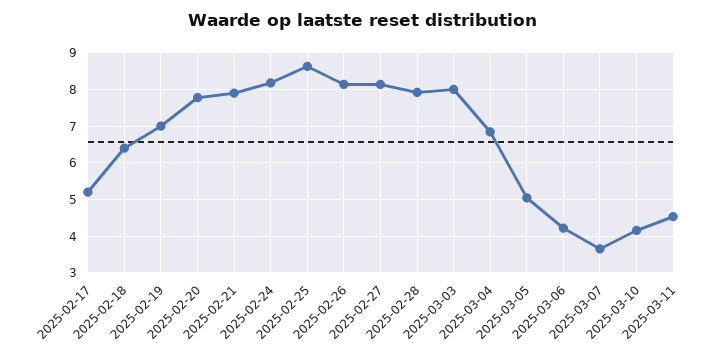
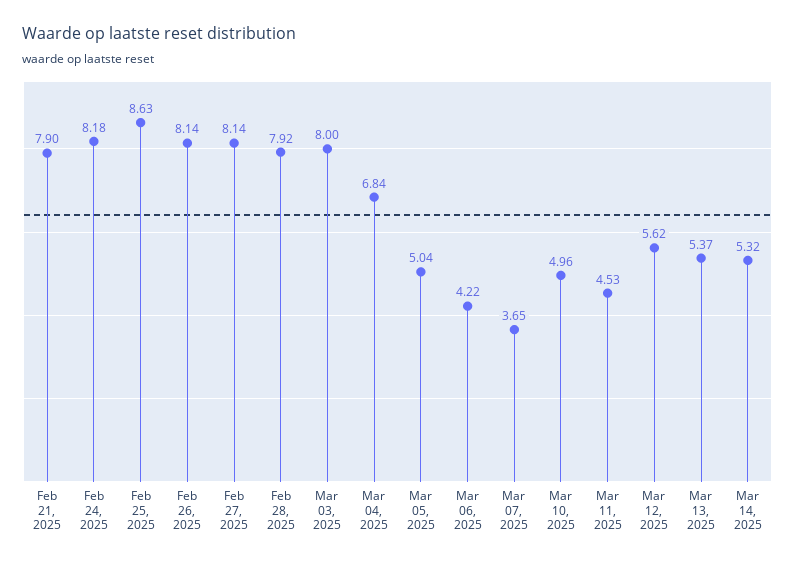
2025-02-17: 5.2 -> none
2025-02-18: 6.4 -> none
2025-02-19: 7 -> none
2025-02-20: 7.8 -> none
2025-03-10: 4.2 -> 4.96
Mar 12, 2025: none -> 5.62
Mar 13, 2025: none -> 5.37
Mar 14, 2025: none -> 5.32

